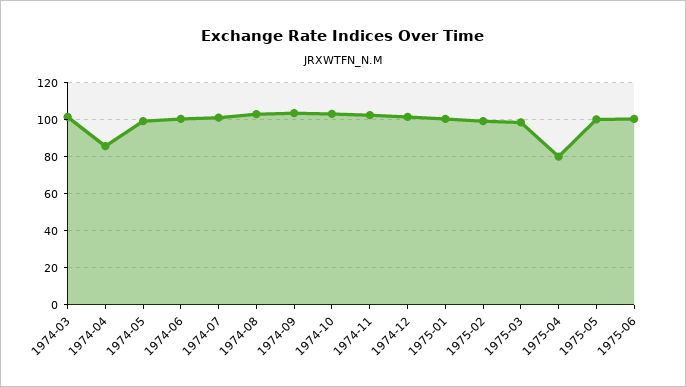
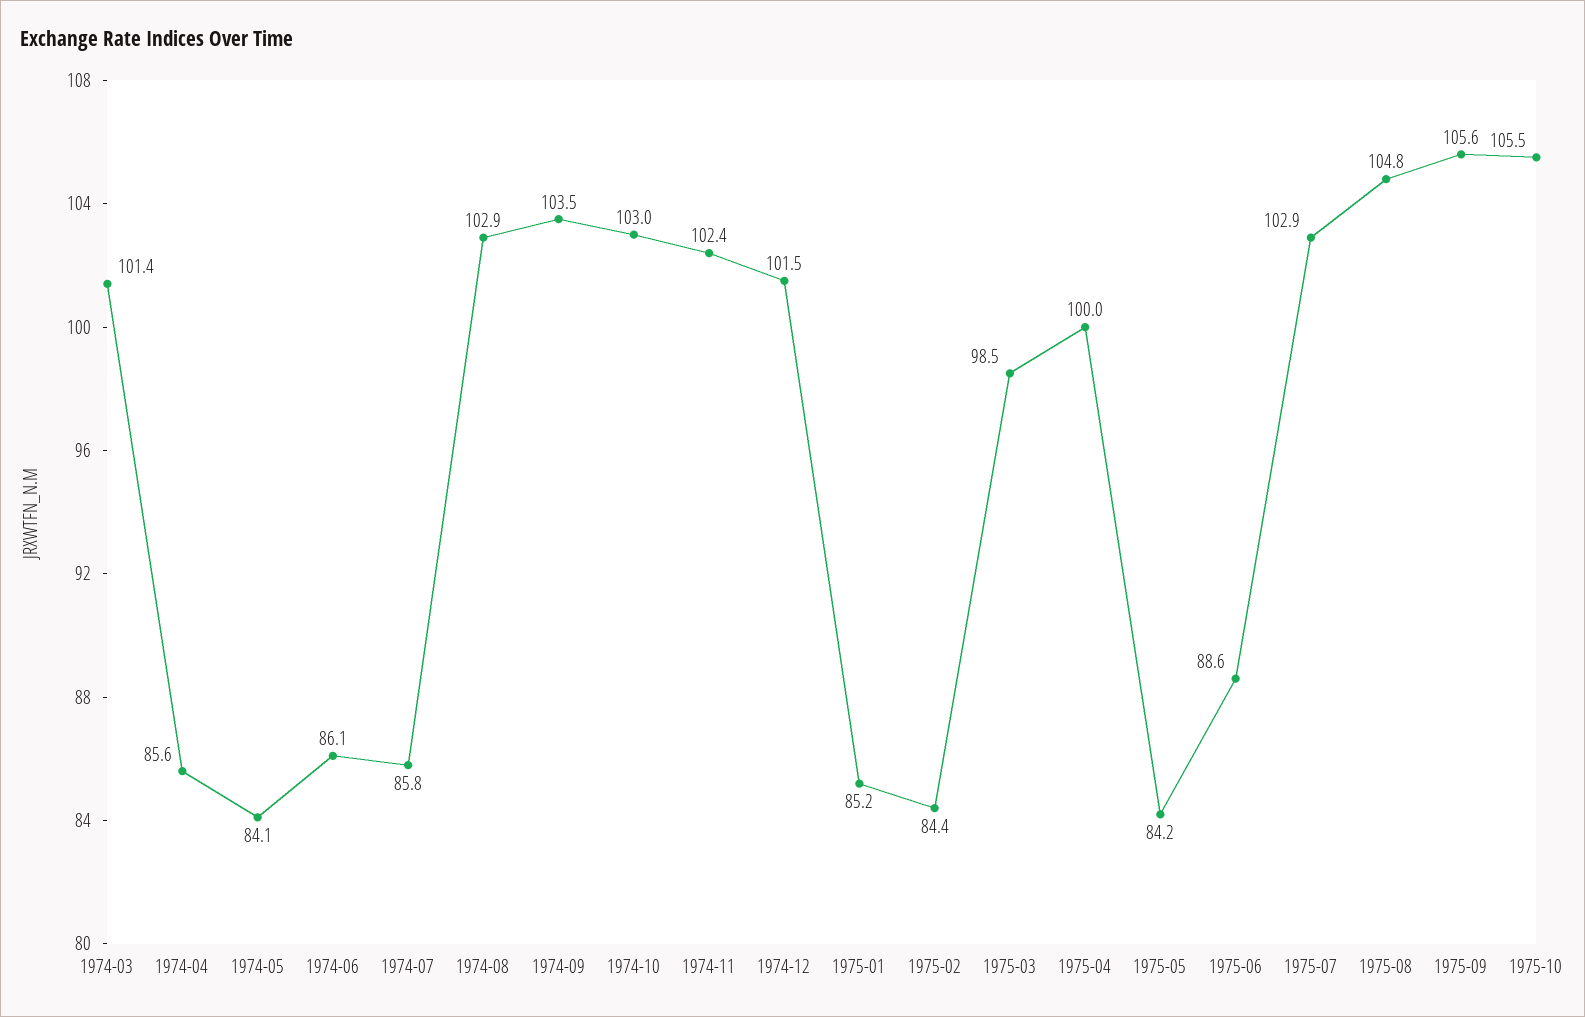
1974-05: 100 -> 84.1
1974-06: 100 -> 86.1
1974-07: 100 -> 85.8
1975-01: 100 -> 85.2
1975-02: 100 -> 84.4
1975-04: 80 -> 100
1975-05: 100 -> 84.2
1975-06: 100 -> 88.6
1975-07: none -> 102.9
1975-08: none -> 104.8
1975-09: none -> 105.6
1975-10: none -> 105.5

